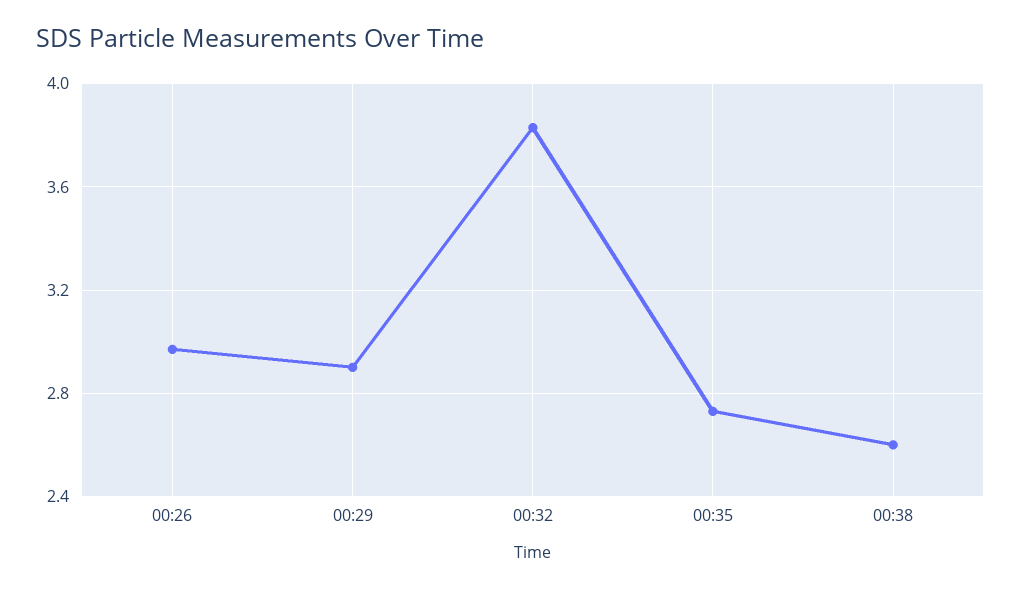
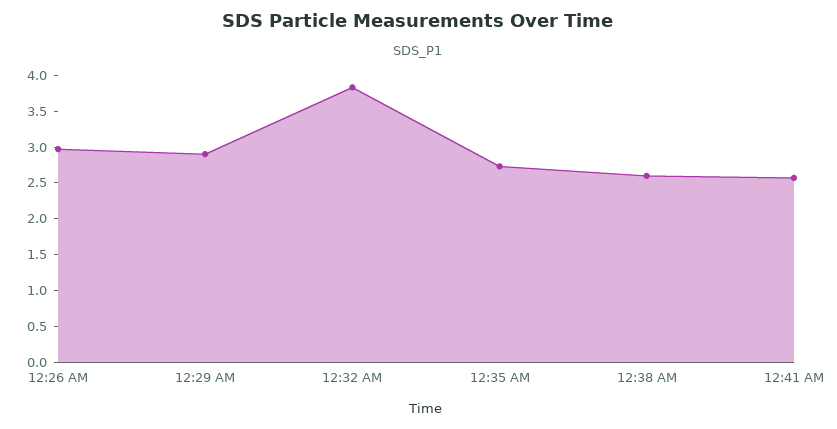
12:41 AM: none -> 2.5

